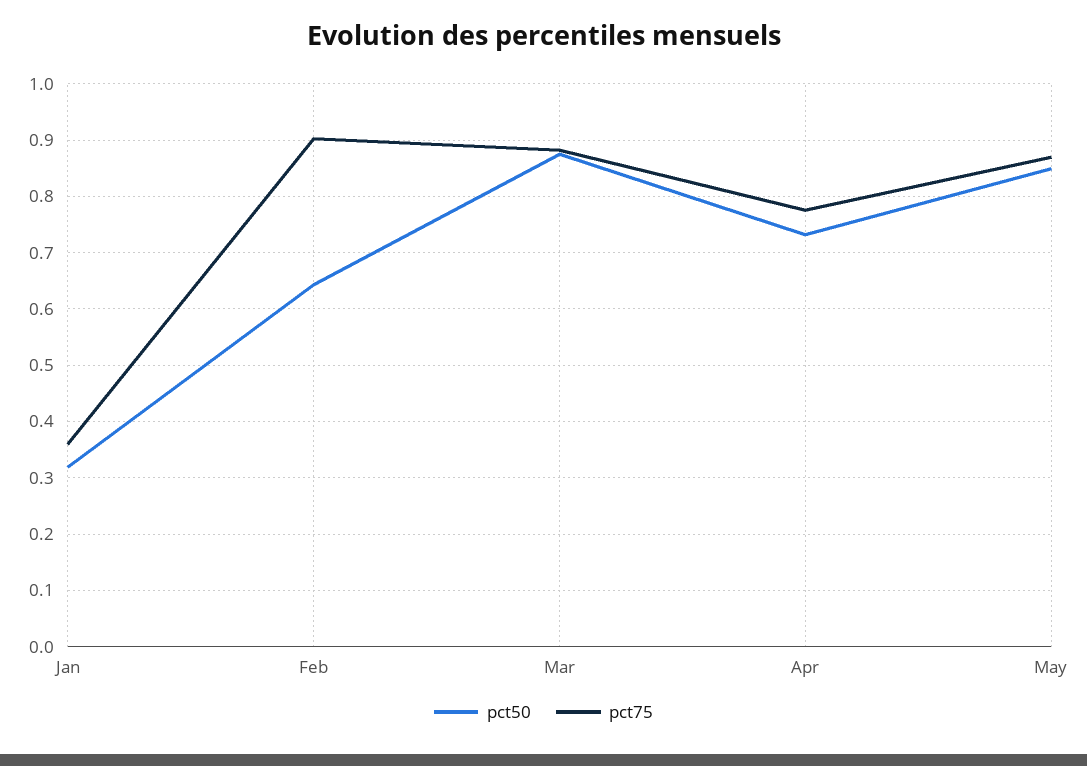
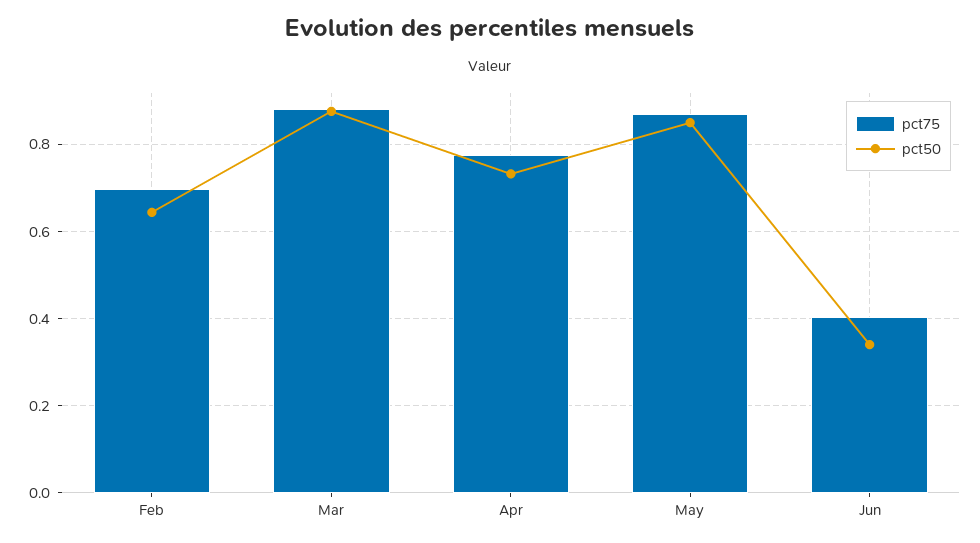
pct50, Jan: 0.32 -> none
pct75, Jan: 0.36 -> none
pct75, Feb: 0.9 -> 0.7
pct75, Jun: none -> 0.4
pct50, Jun: none -> 0.34

